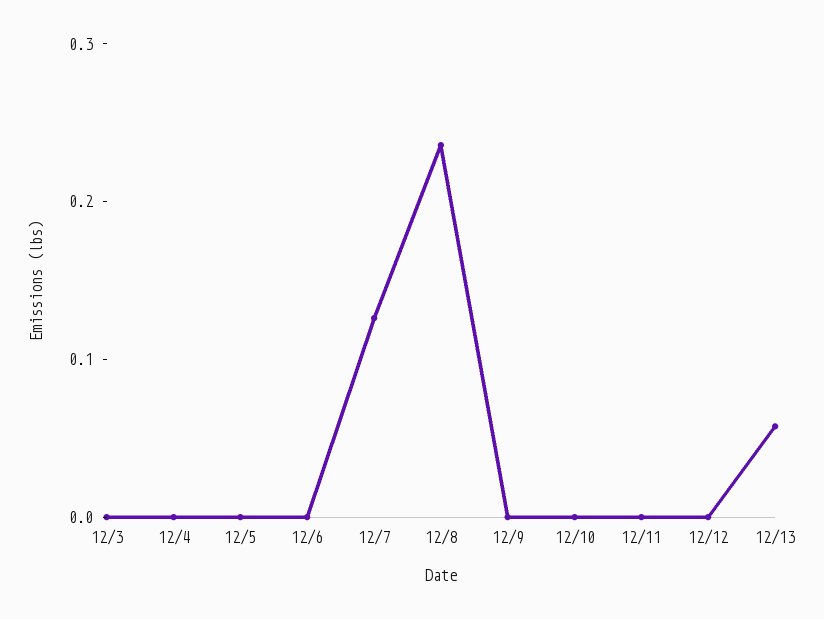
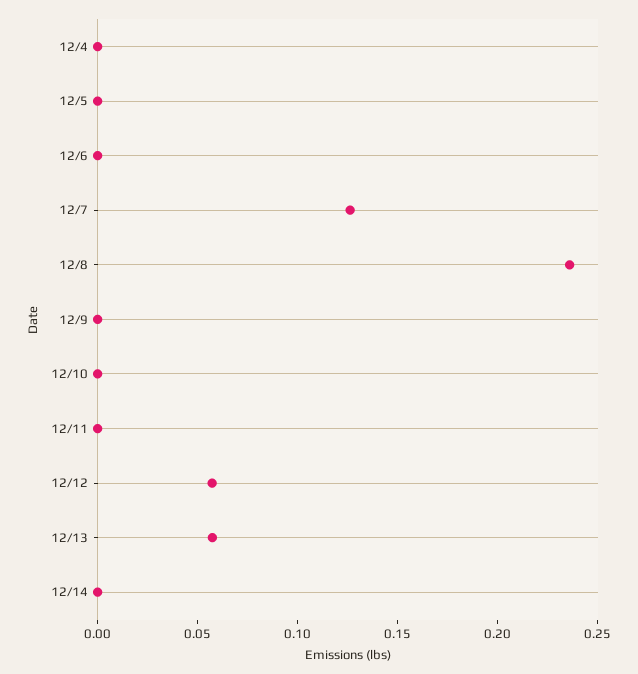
12/3: 0 -> none
12/12: 0 -> 0.06
12/14: none -> 0

